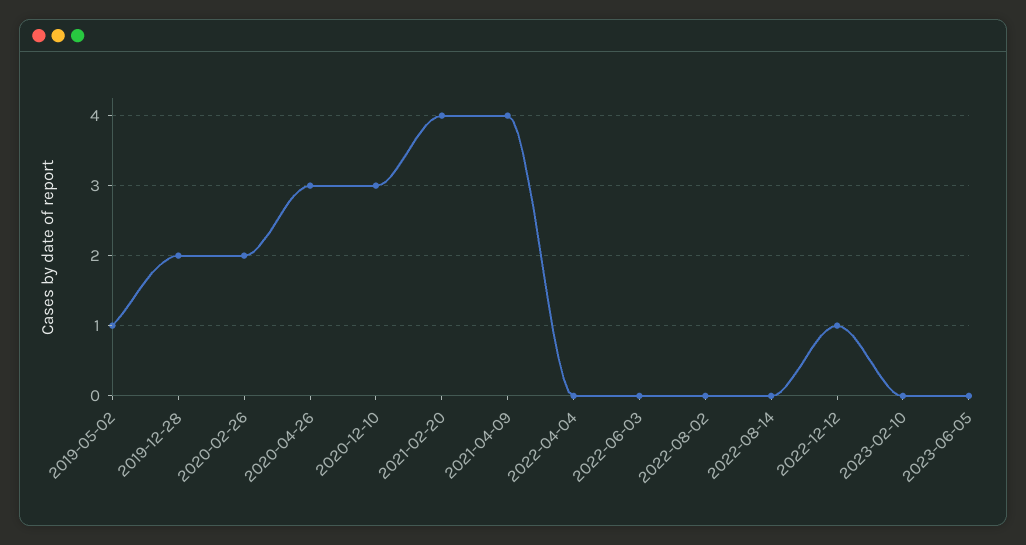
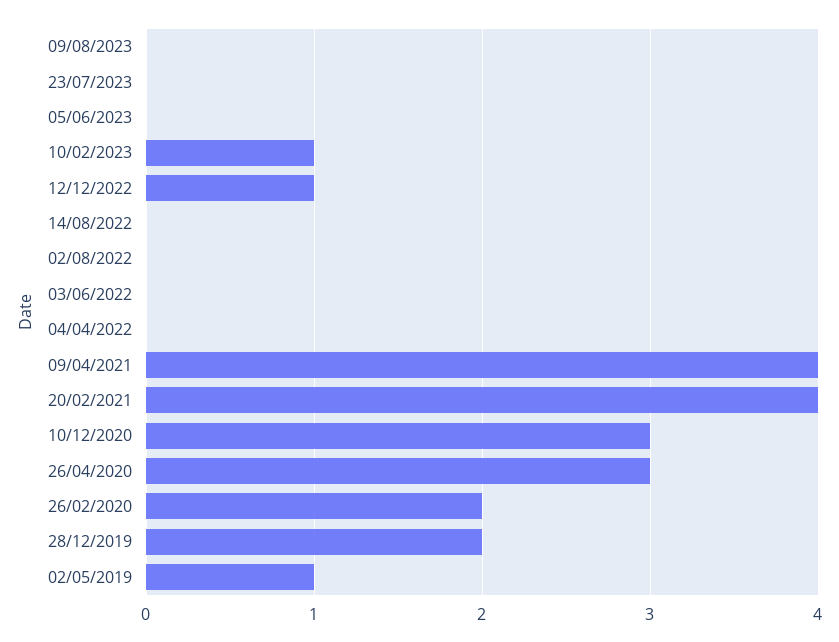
2023-02-10: 0 -> 1
09/08/2023: none -> 0
23/07/2023: none -> 0

